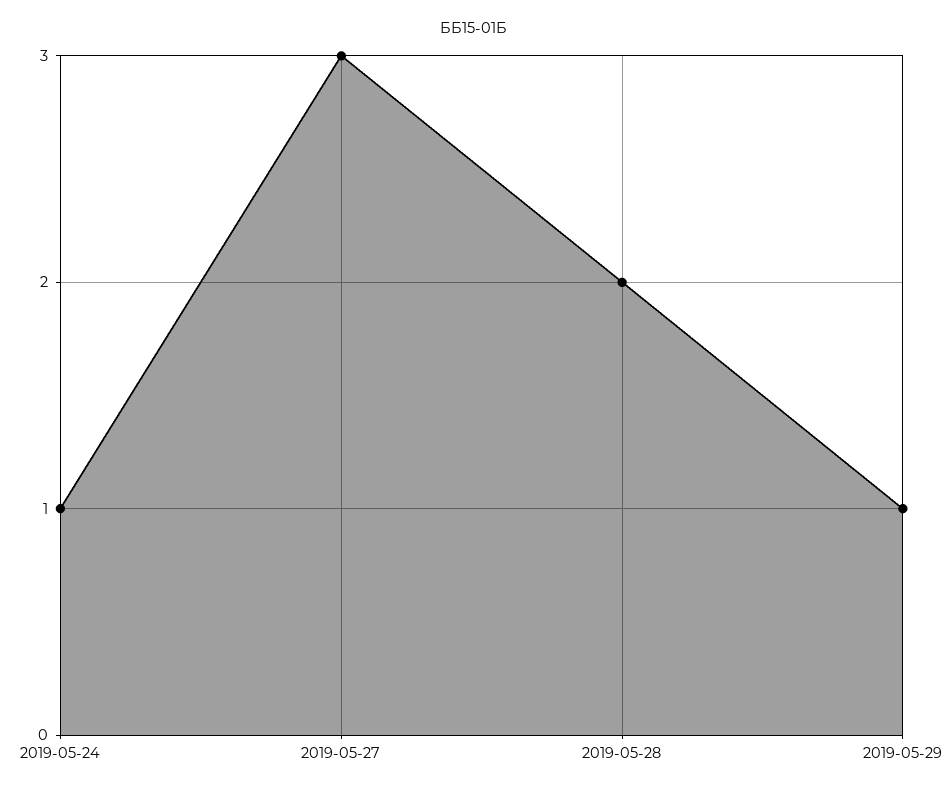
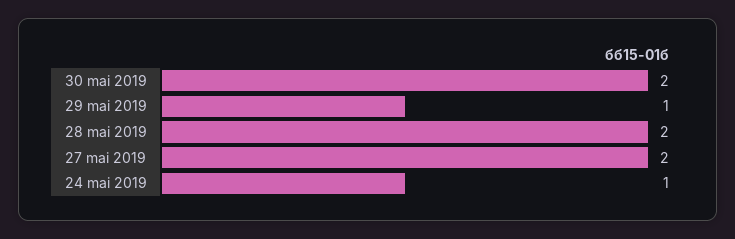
2019-05-27: 3 -> 2
30 mai 2019: none -> 2

